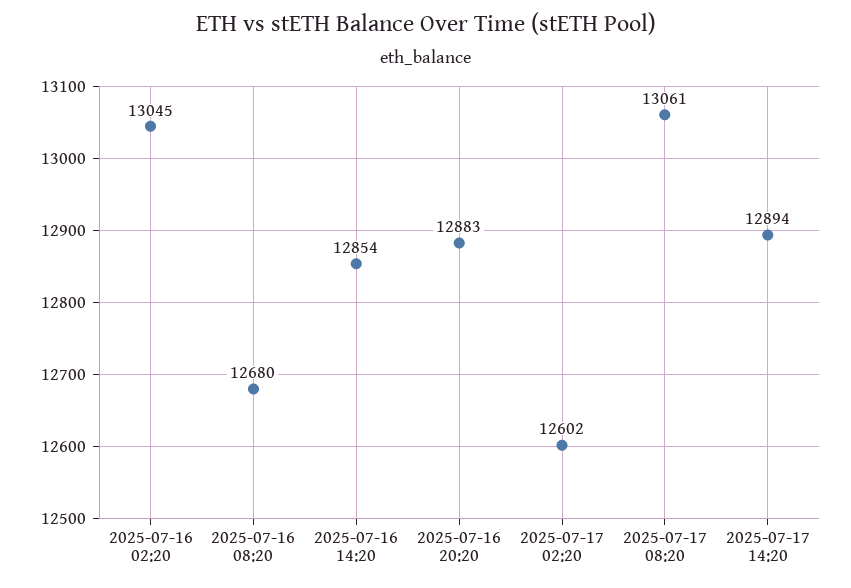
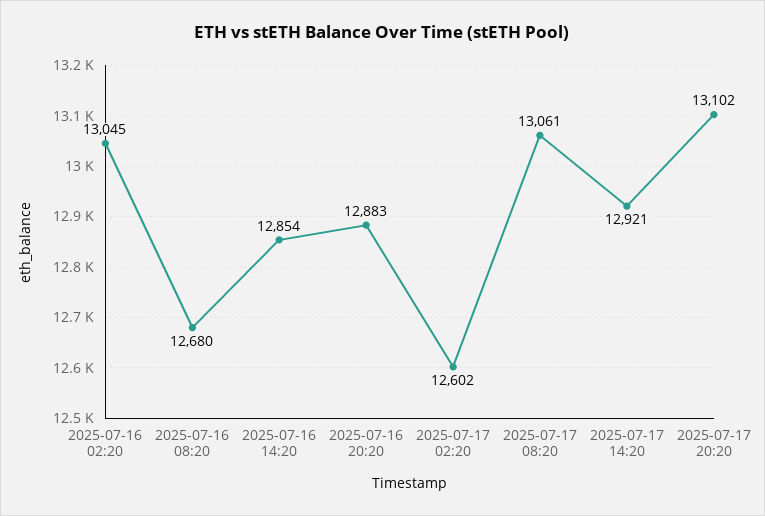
2025-07-17 14:20: 12894 -> 12921
2025-07-17 20:20: none -> 13102

